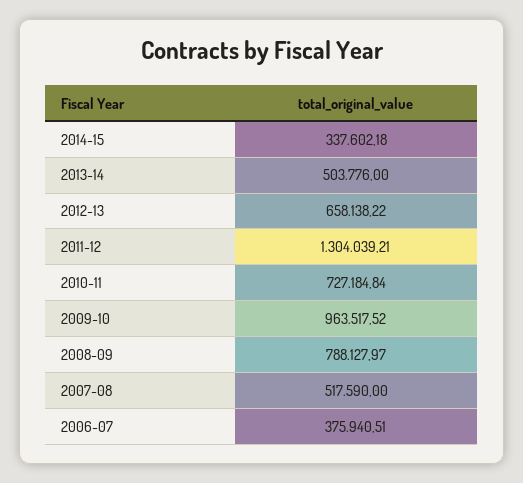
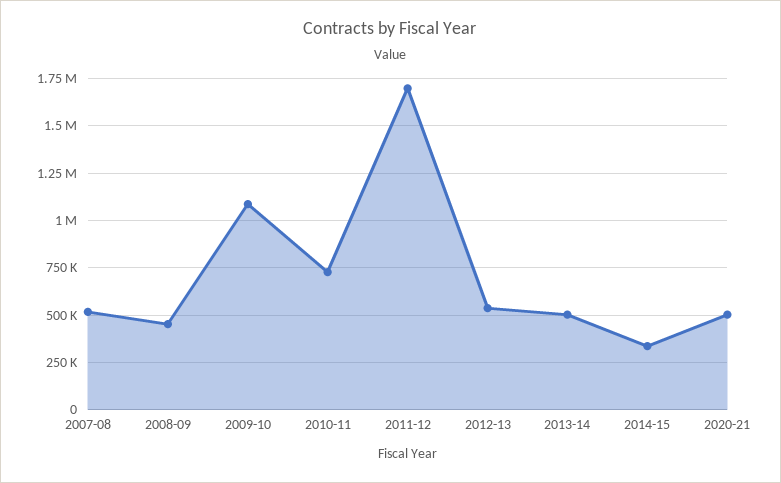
2012-13: 658138.22 -> 550000
2011-12: 1304039.21 -> 1700000
2009-10: 963517.52 -> 1100000
2008-09: 788127.97 -> 450000
2006-07: 375940.51 -> none
2020-21: none -> 500000

